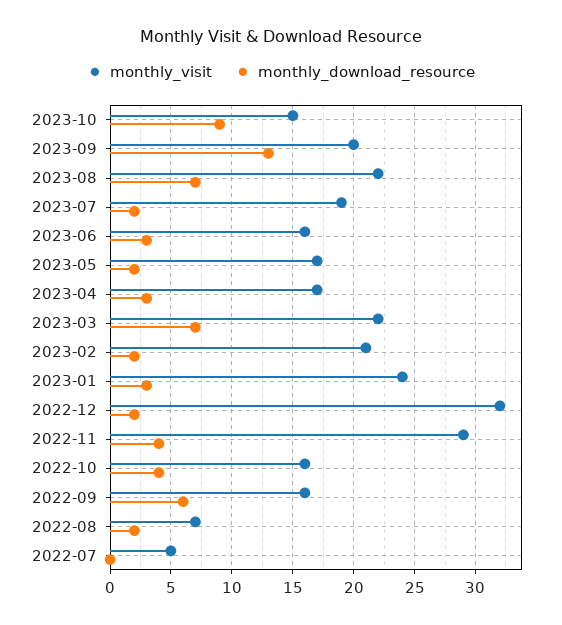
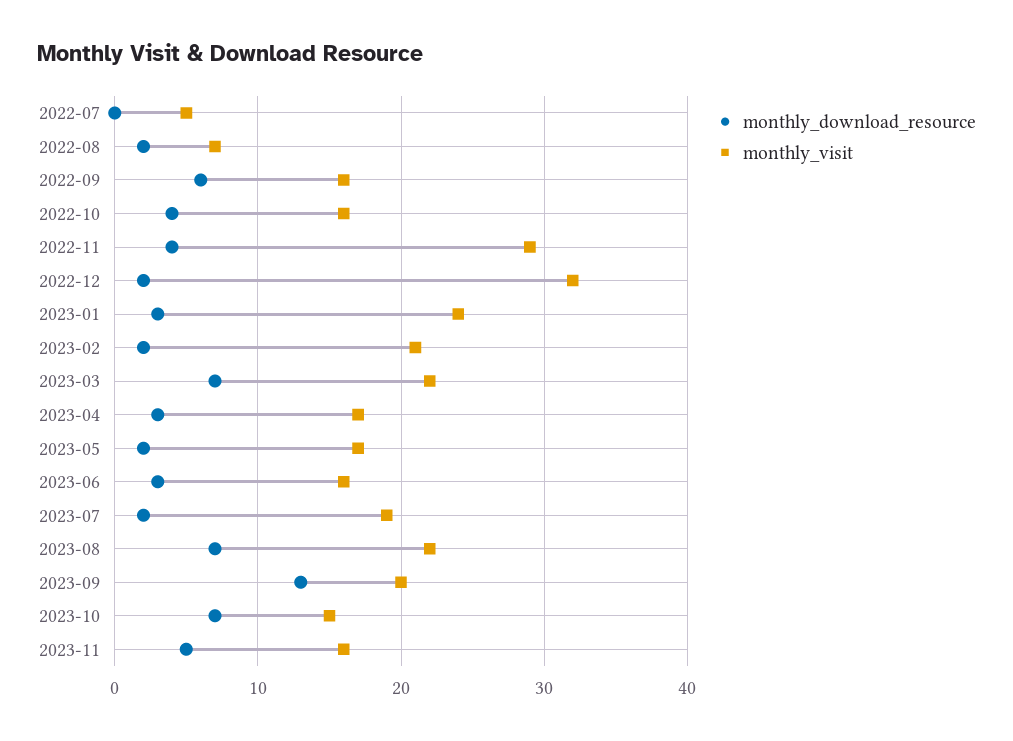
monthly_download_resource, 2023-10: 9 -> 7
monthly_download_resource, 2023-11: none -> 5
monthly_visit, 2023-11: none -> 16

